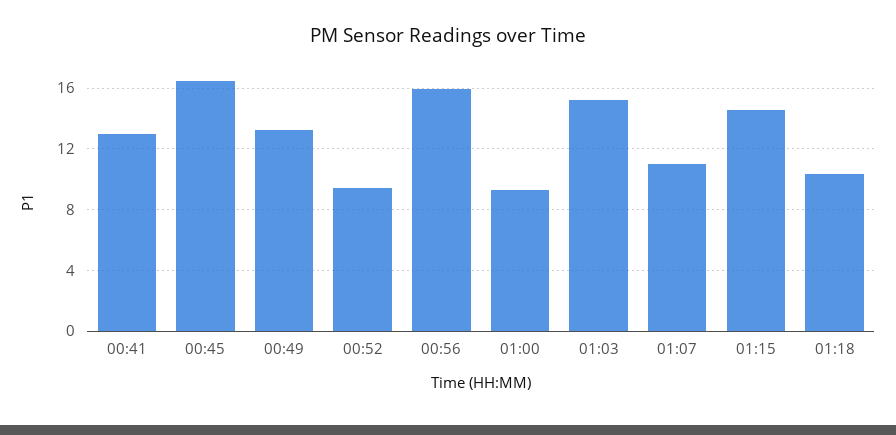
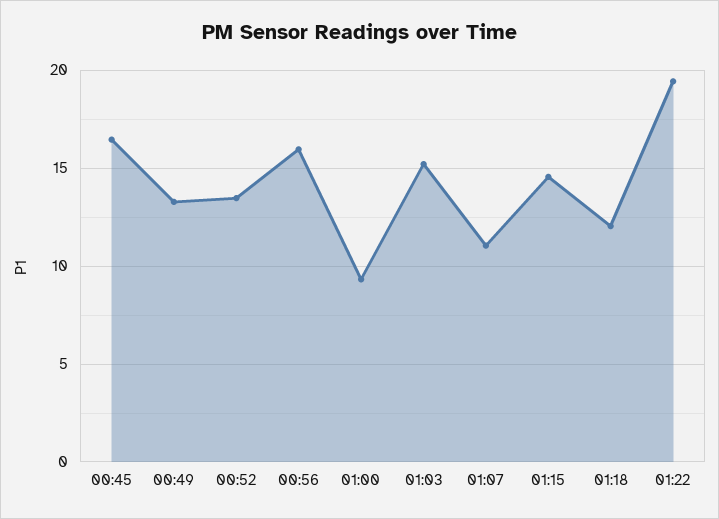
00:41: 13 -> none
00:52: 9.5 -> 13.5
01:18: 10.5 -> 12
01:22: none -> 19.5

